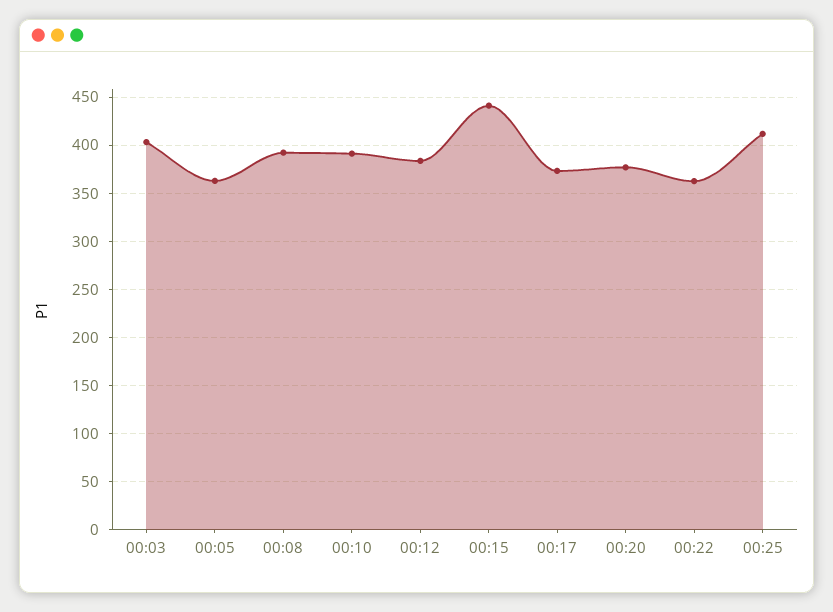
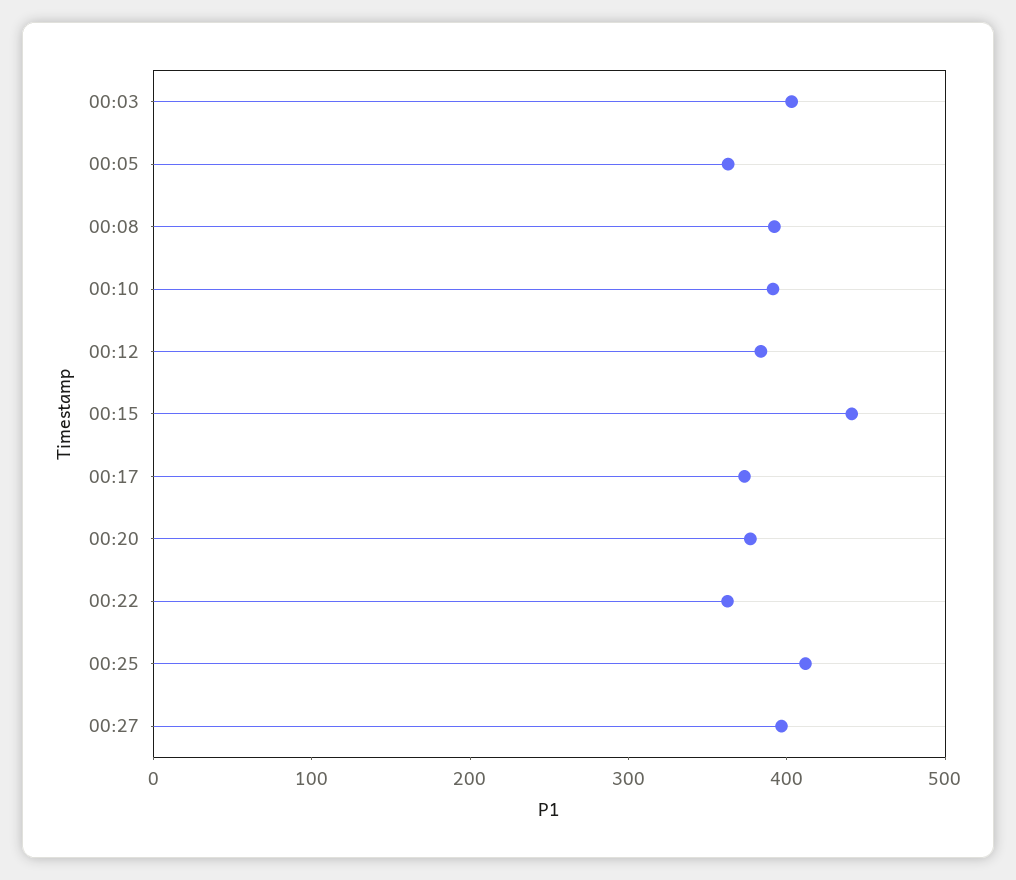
00:27: none -> 400

